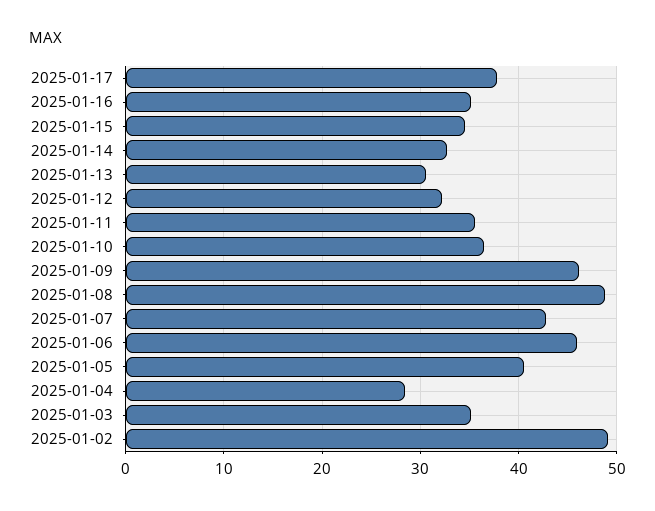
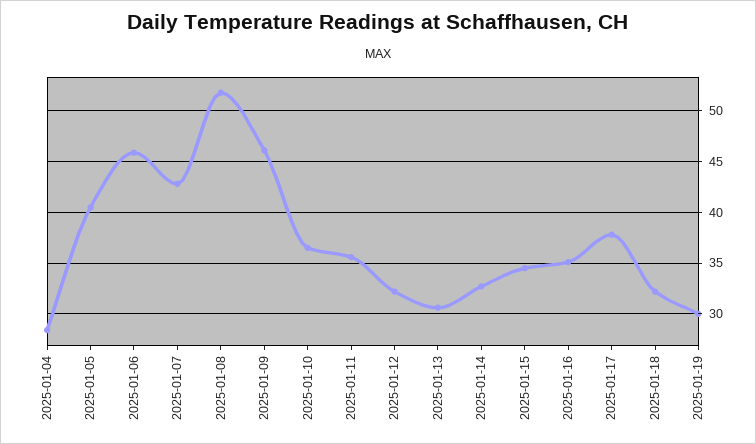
2025-01-08: 49 -> 52
2025-01-03: 35 -> none
2025-01-02: 49 -> none
2025-01-18: none -> 32
2025-01-19: none -> 30

